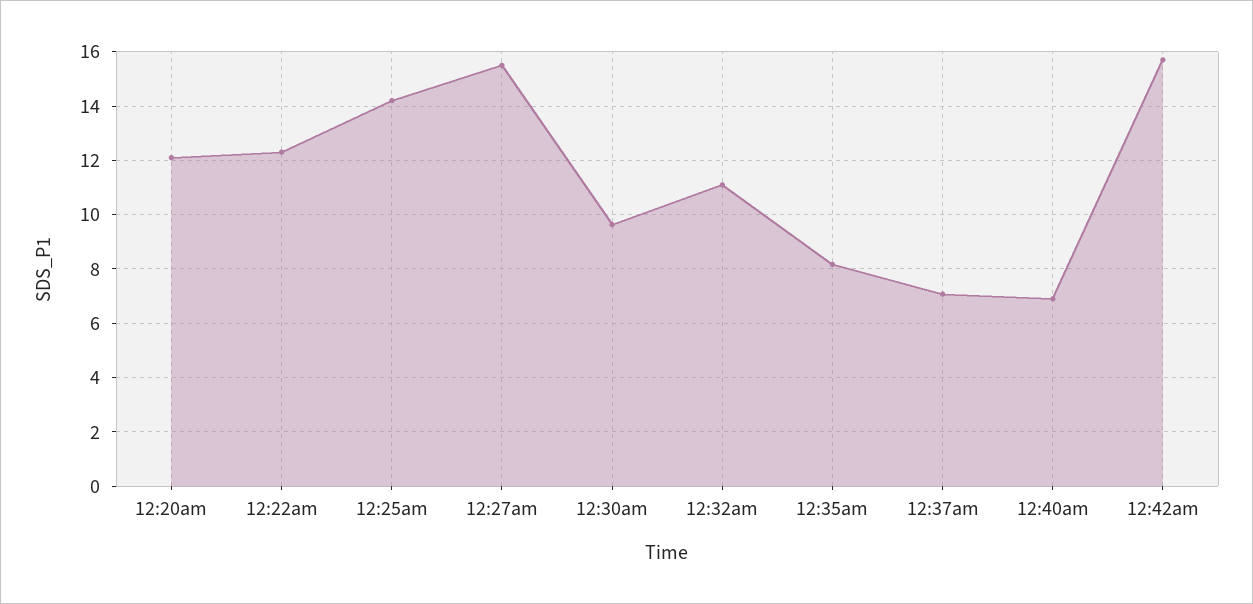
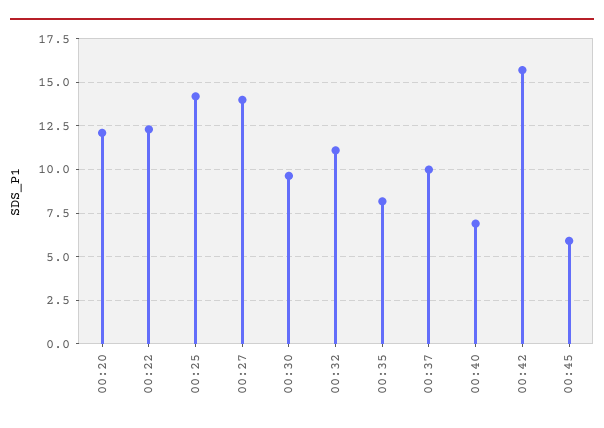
12:27am: 15.5 -> 14
12:37am: 7 -> 10
00:45: none -> 6

